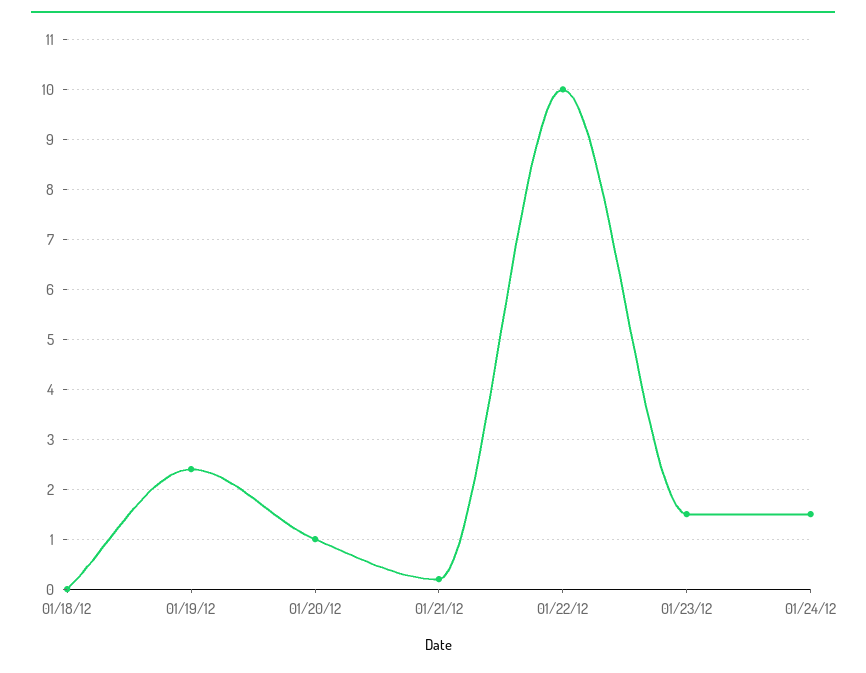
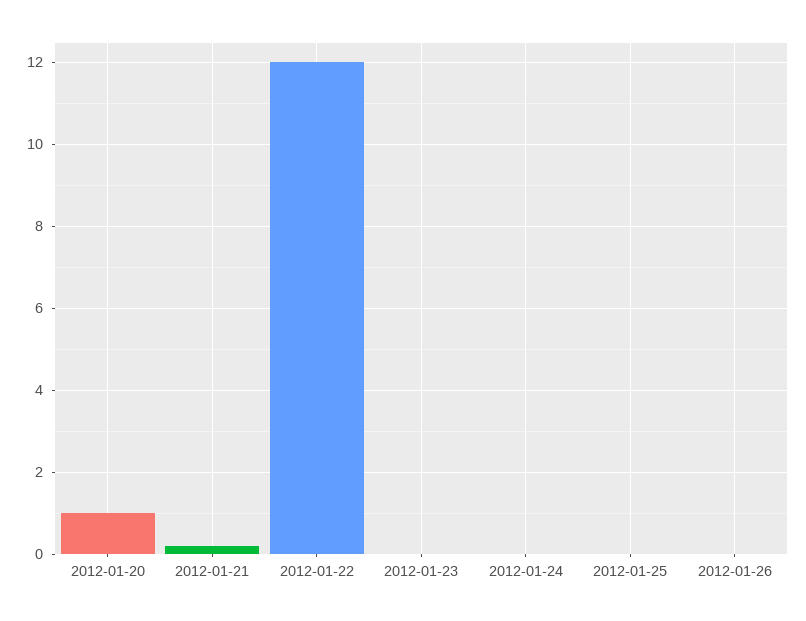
01/18/12: 0 -> none
01/19/12: 2.5 -> none
01/22/12: 10 -> 12
01/23/12: 1.5 -> 0
01/24/12: 1.5 -> 0
2012-01-25: none -> 0
2012-01-26: none -> 0

